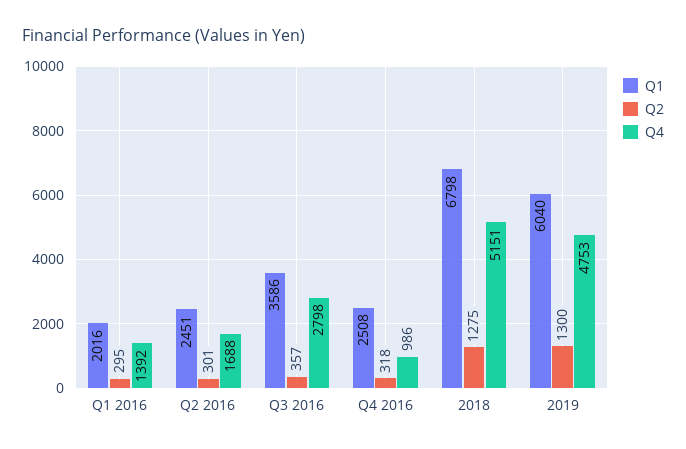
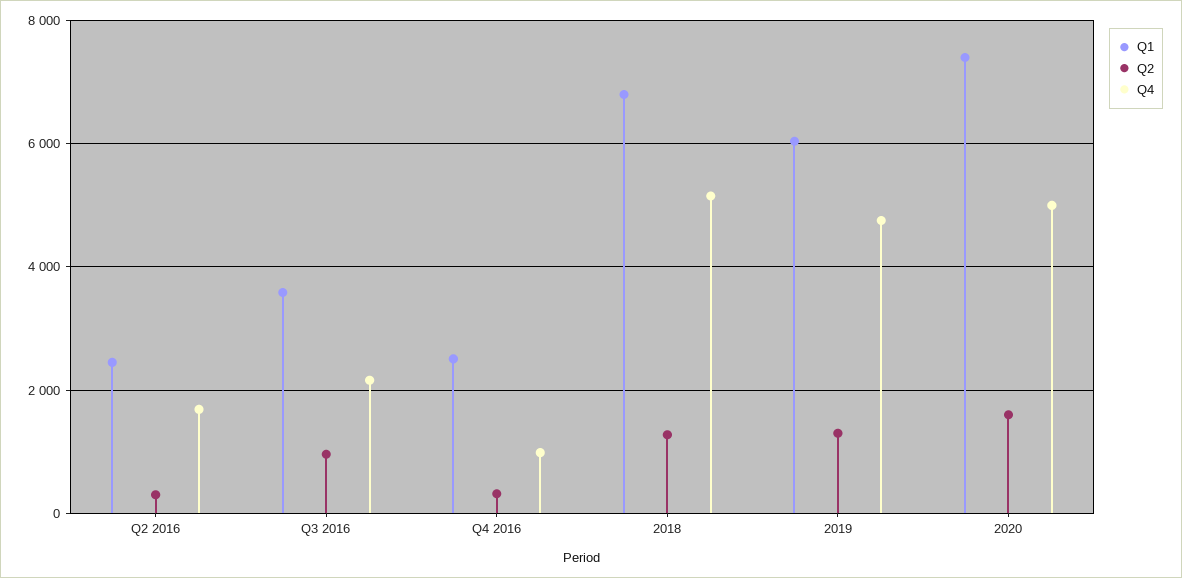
Q1, Q1 2016: 2016 -> none
Q2, Q1 2016: 295 -> none
Q4, Q1 2016: 1392 -> none
Q2, Q3 2016: 357 -> 1000
Q4, Q3 2016: 2798 -> 2200
Q1, 2020: none -> 7400
Q2, 2020: none -> 1600
Q4, 2020: none -> 5000

